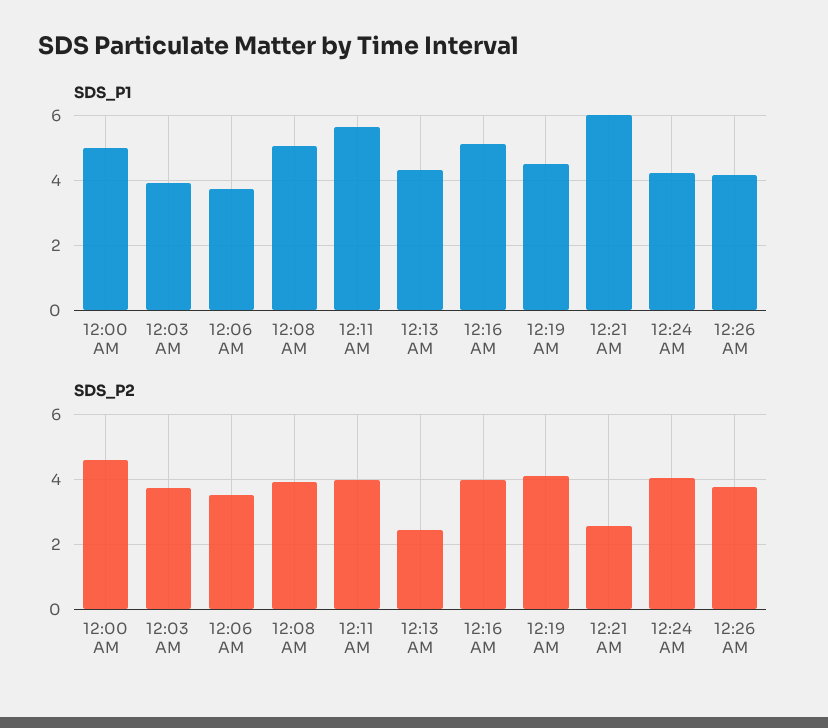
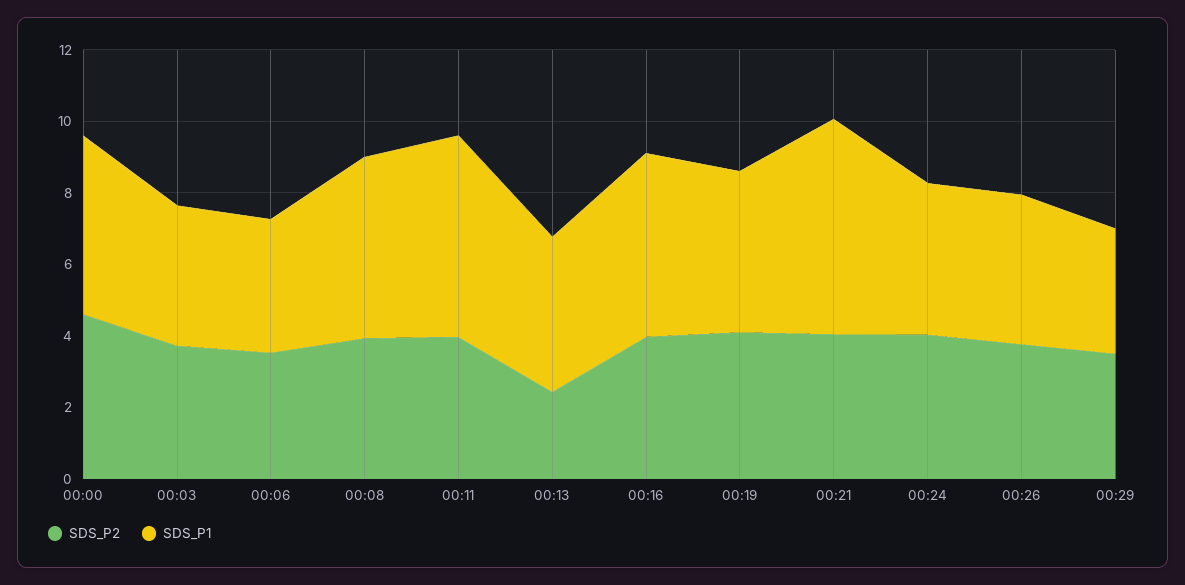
SDS_P2, 12:21 AM: 2.6 -> 4
SDS_P2, 00:29: none -> 3.5
SDS_P1, 00:29: none -> 3.5

